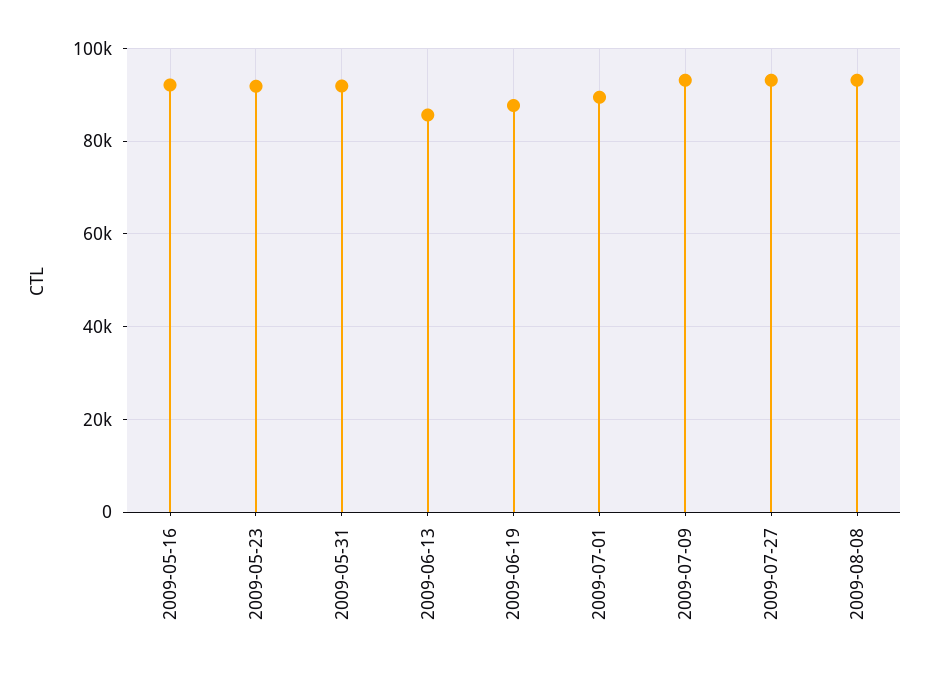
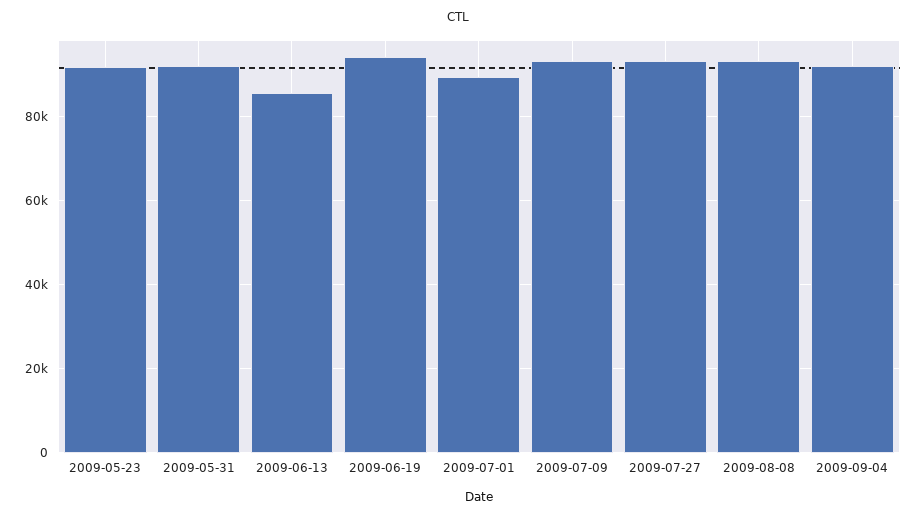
2009-05-16: 92000 -> none
2009-06-19: 88000 -> 94000
2009-09-04: none -> 92000

